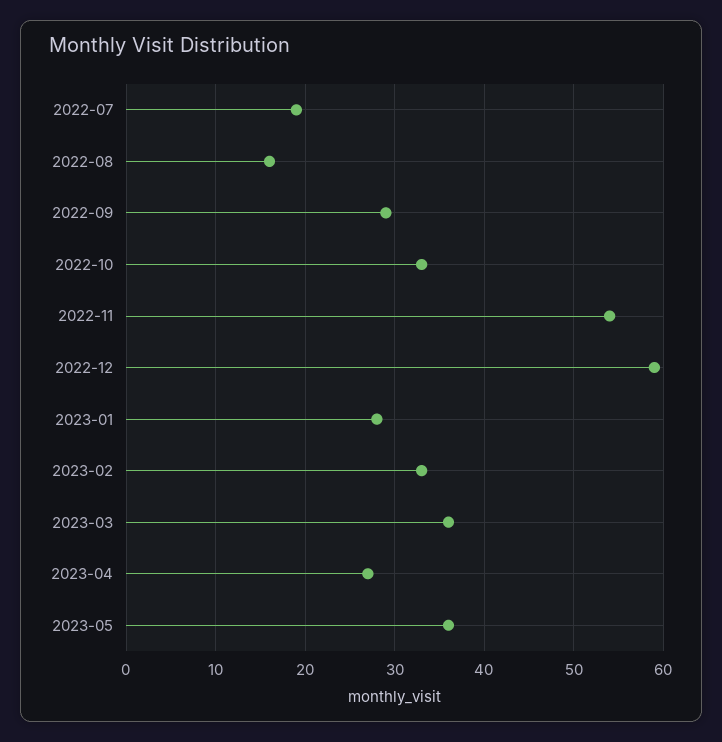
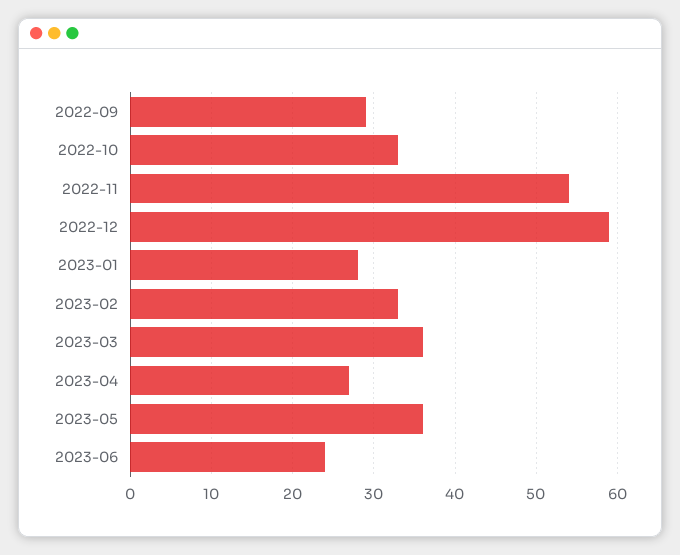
2022-07: 19 -> none
2022-08: 16 -> none
2023-06: none -> 24

